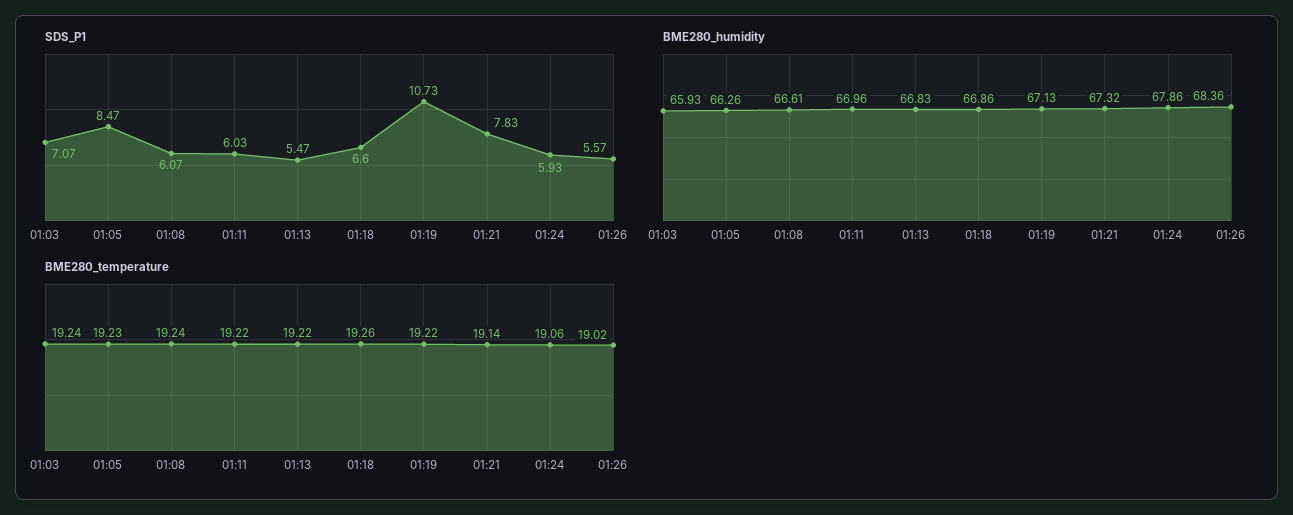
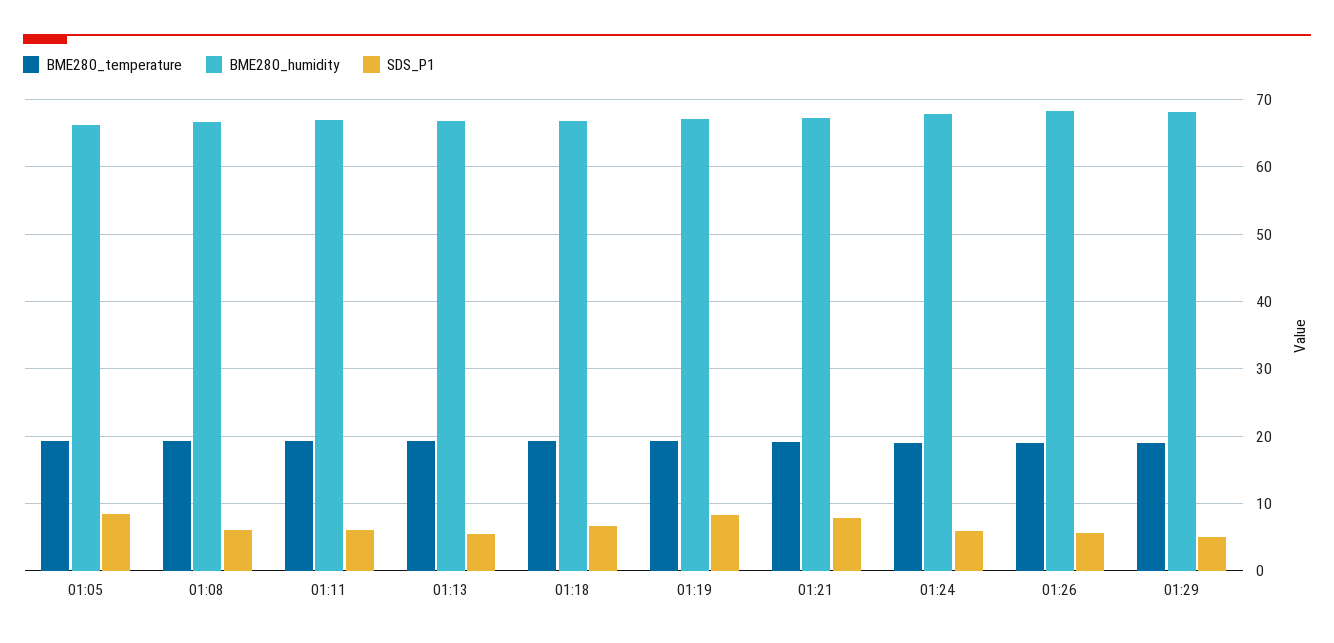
SDS_P1, 01:03: 7.07 -> none
SDS_P1, 01:19: 10.73 -> 8
BME280_humidity, 01:03: 65.93 -> none
BME280_temperature, 01:03: 19.24 -> none
BME280_temperature, 01:29: none -> 19
BME280_humidity, 01:29: none -> 68
SDS_P1, 01:29: none -> 5

